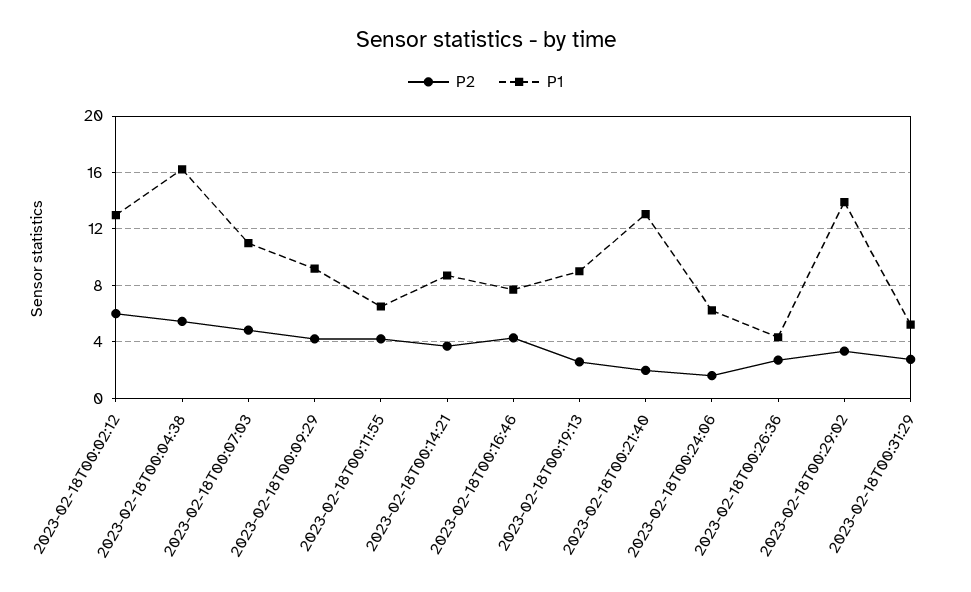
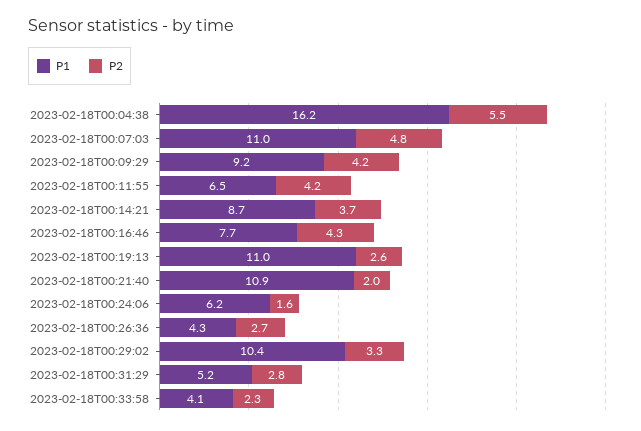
P2, 2023-02-18T00:02:12: 6 -> none
P1, 2023-02-18T00:02:12: 13 -> none
P1, 2023-02-18T00:19:13: 9 -> 11
P1, 2023-02-18T00:21:40: 13 -> 10.9
P1, 2023-02-18T00:29:02: 14 -> 10.4
P1, 2023-02-18T00:33:58: none -> 4.1
P2, 2023-02-18T00:33:58: none -> 2.3

